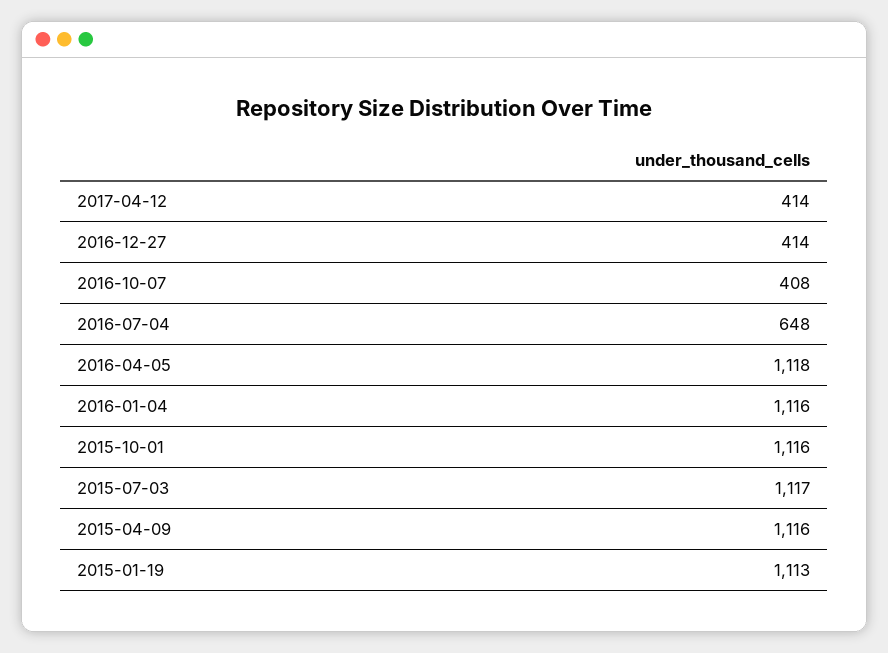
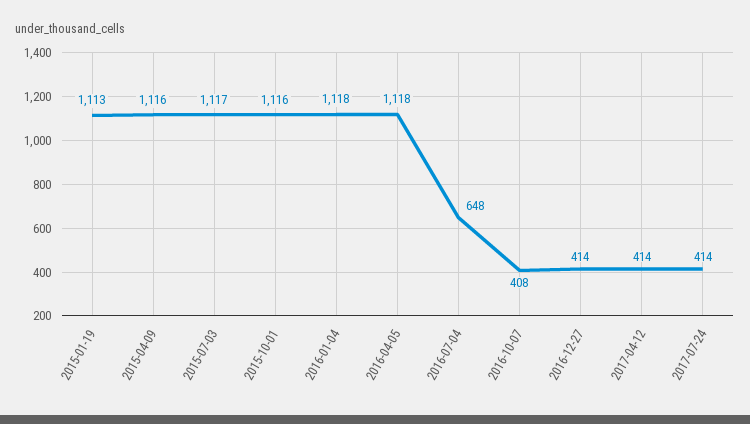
2016-01-04: 1116 -> 1118
2017-07-24: none -> 414

